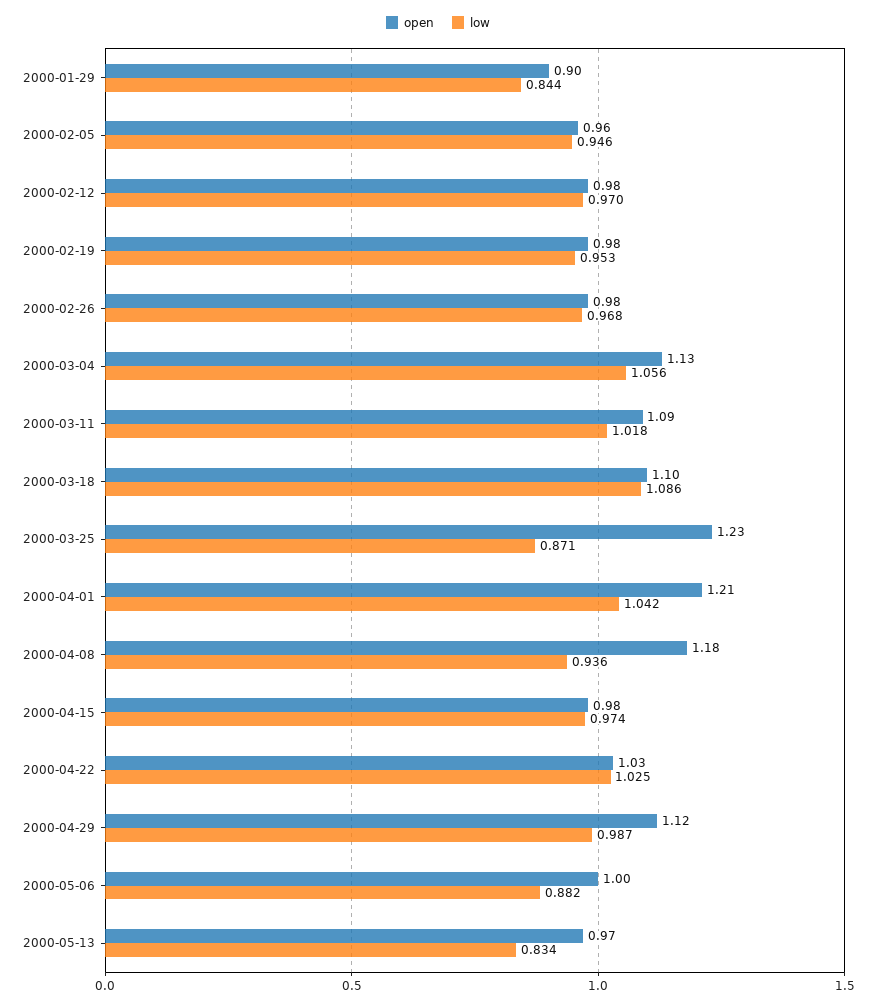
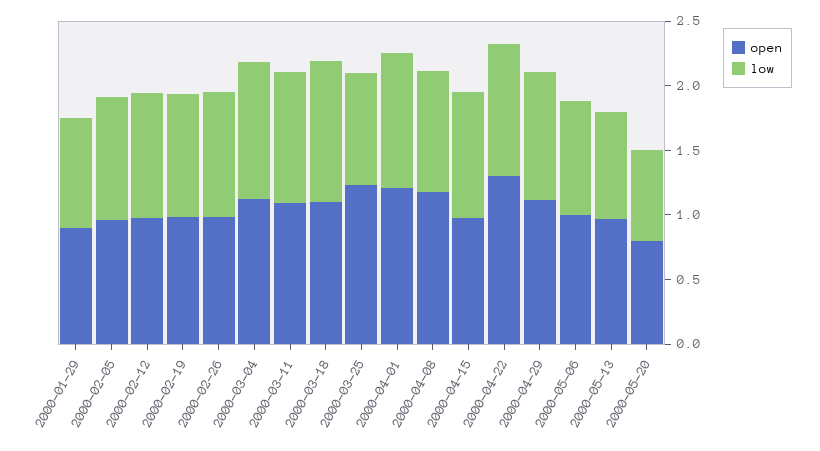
open, 2000-04-22: 1.03 -> 1.3
open, 2000-05-20: none -> 0.8
low, 2000-05-20: none -> 0.7

